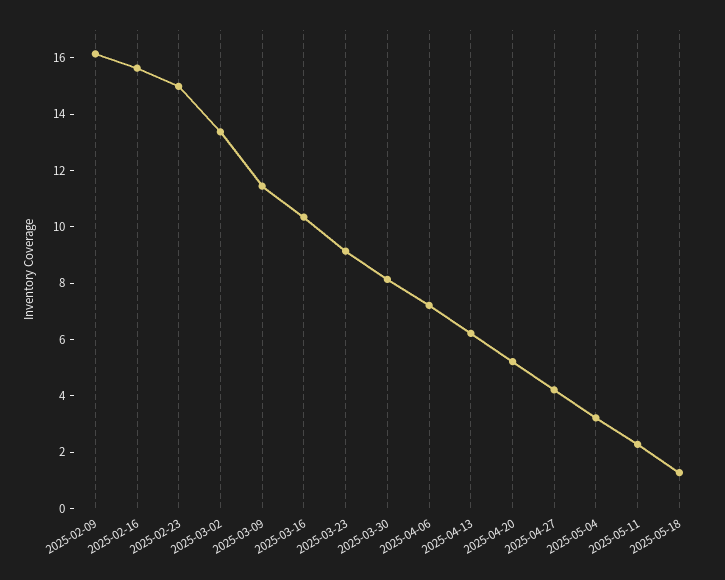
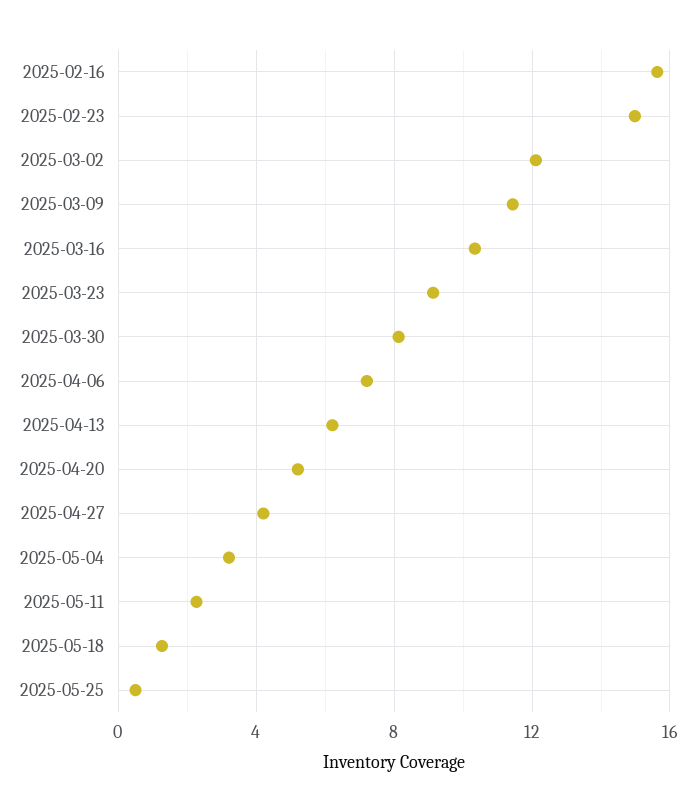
2025-02-09: 16 -> none
2025-03-02: 13.5 -> 12
2025-05-25: none -> 0.5

